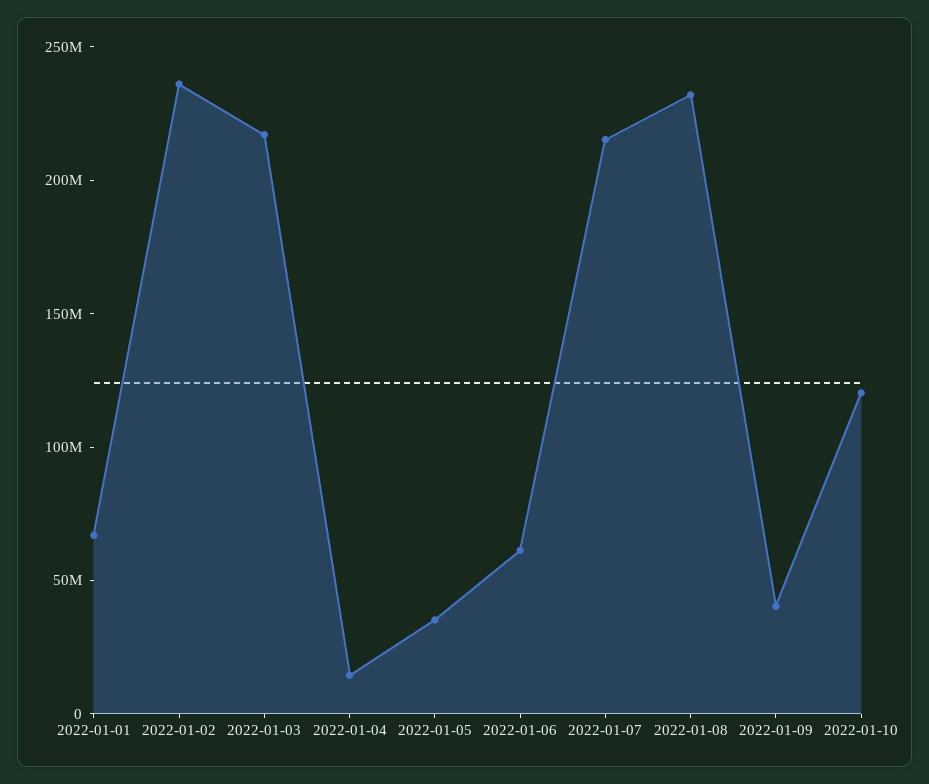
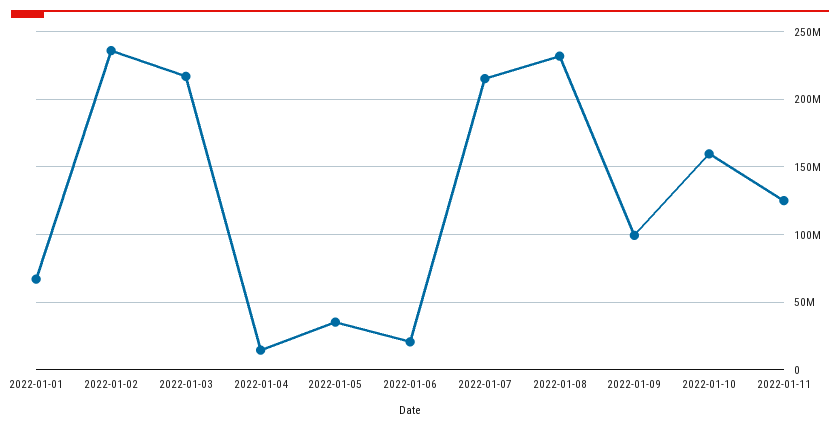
2022-01-06: 60000000 -> 20000000
2022-01-09: 40000000 -> 100000000
2022-01-10: 120000000 -> 160000000
2022-01-11: none -> 125000000

